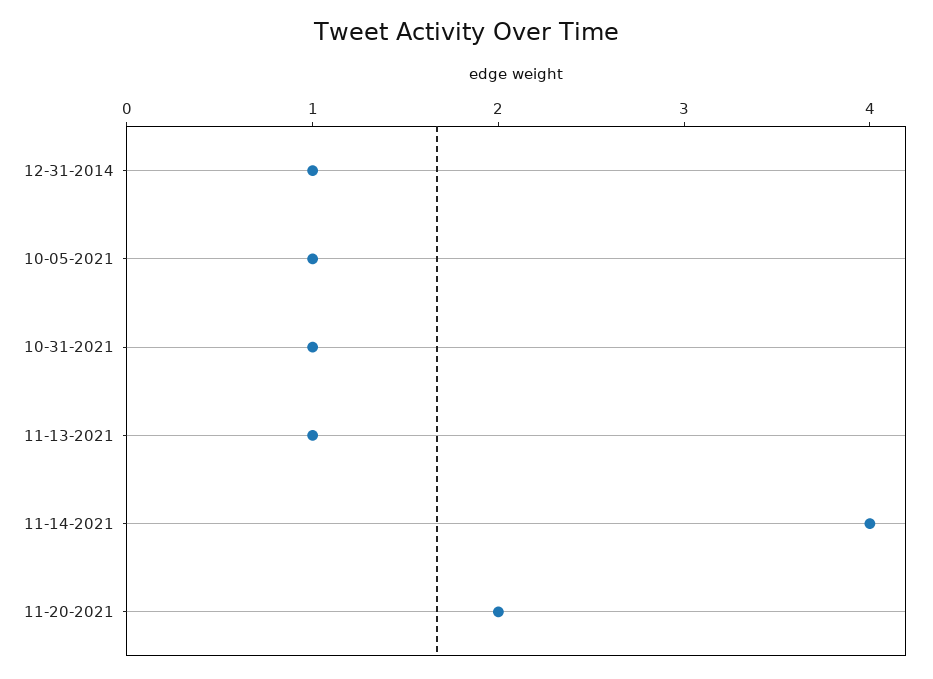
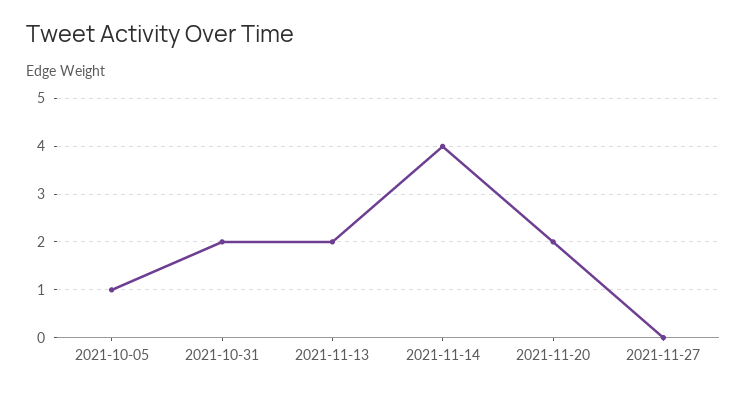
12-31-2014: 1 -> none
10-31-2021: 1 -> 2
11-13-2021: 1 -> 2
2021-11-27: none -> 0

